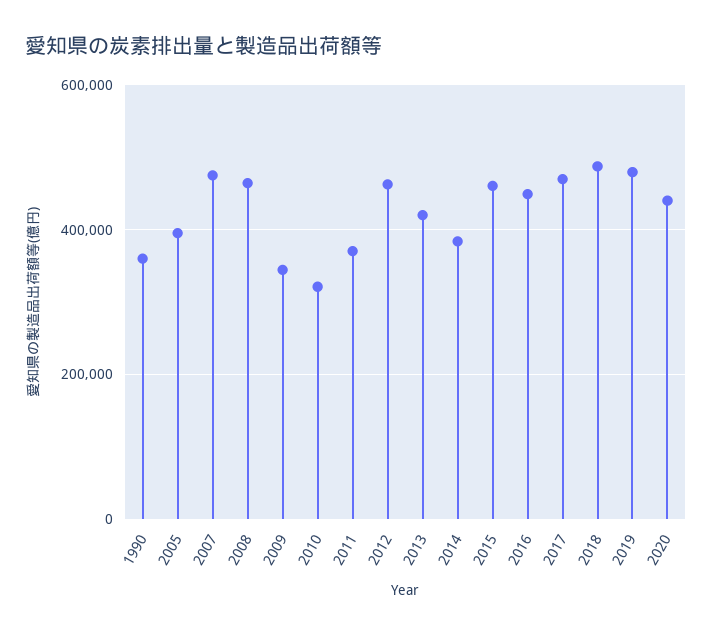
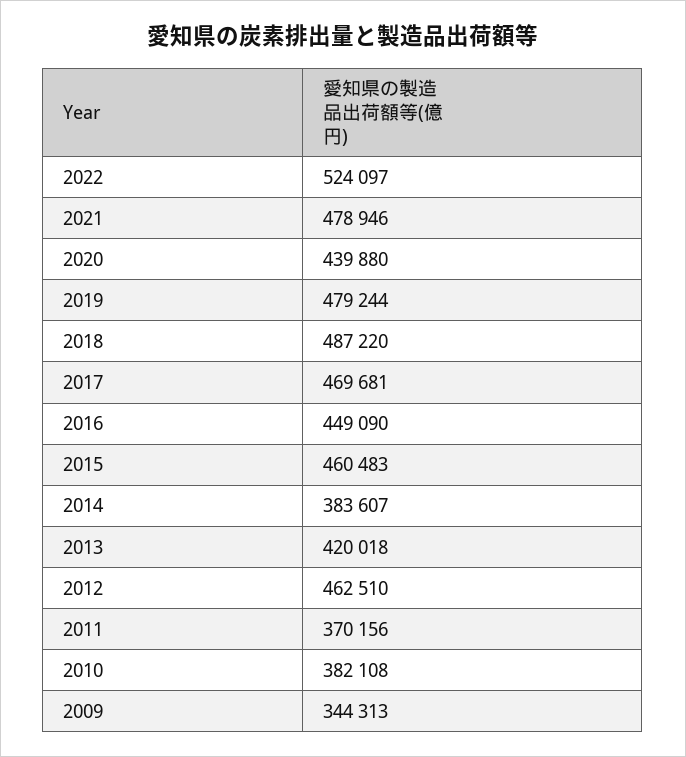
1990: 360000 -> none
2005: 400000 -> none
2007: 480000 -> none
2008: 460000 -> none
2010: 320000 -> 382108
2022: none -> 524097
2021: none -> 478946

